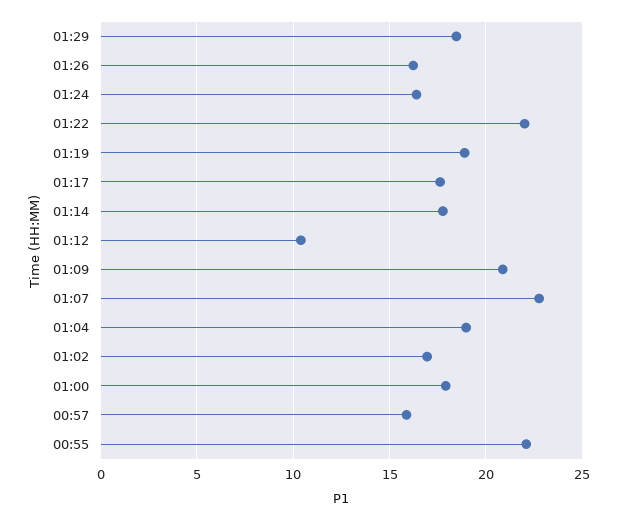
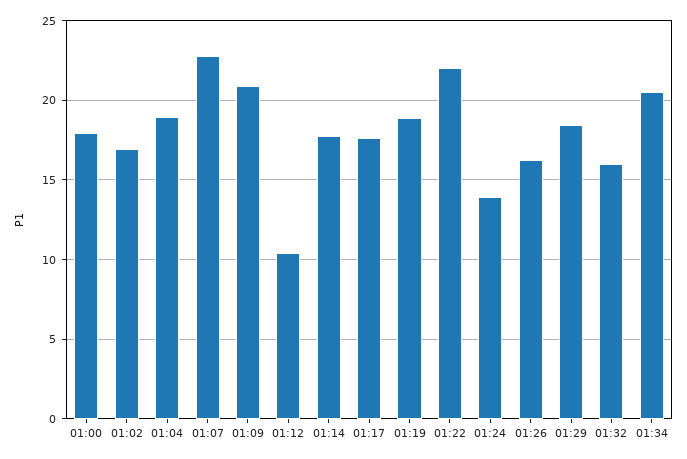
01:24: 16.5 -> 14
00:57: 16 -> none
00:55: 22 -> none
01:32: none -> 16
01:34: none -> 20.5

